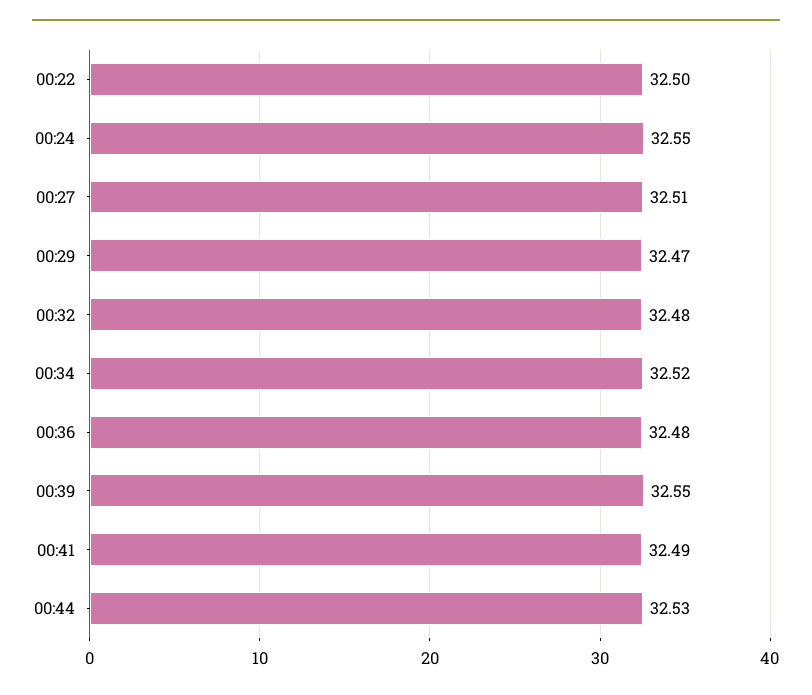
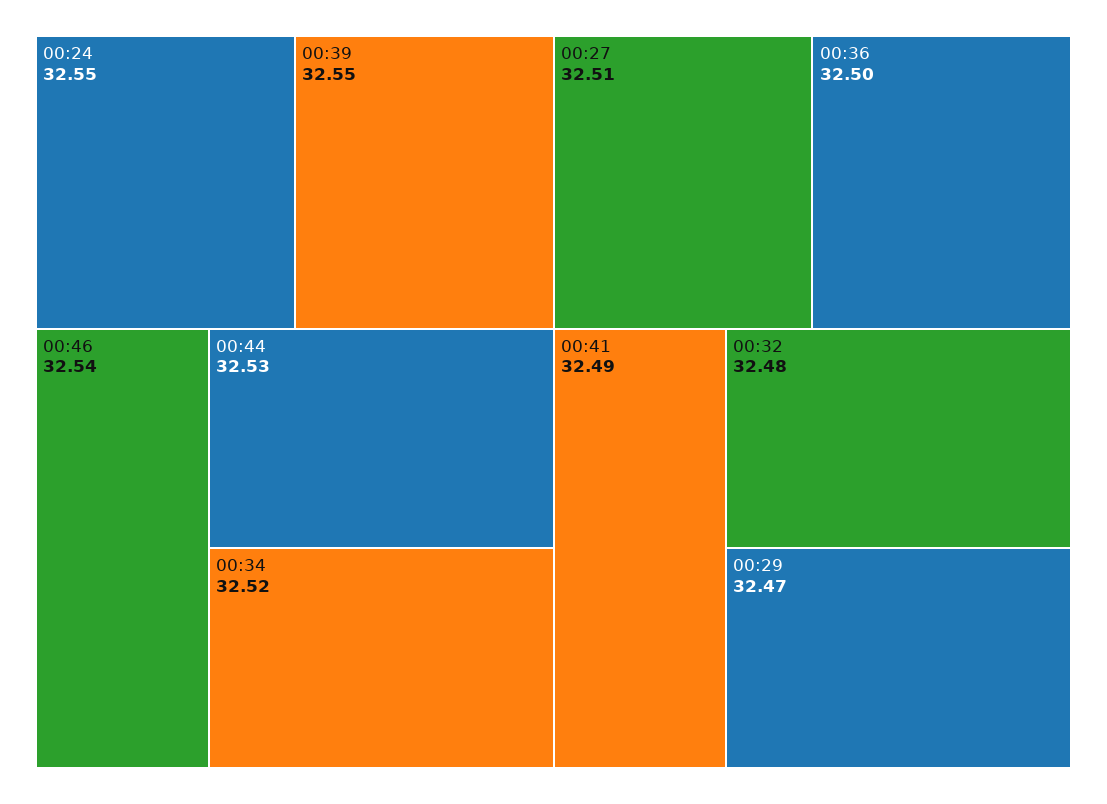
00:22: 32.5 -> none
00:36: 32.48 -> 32.5
00:46: none -> 32.54

